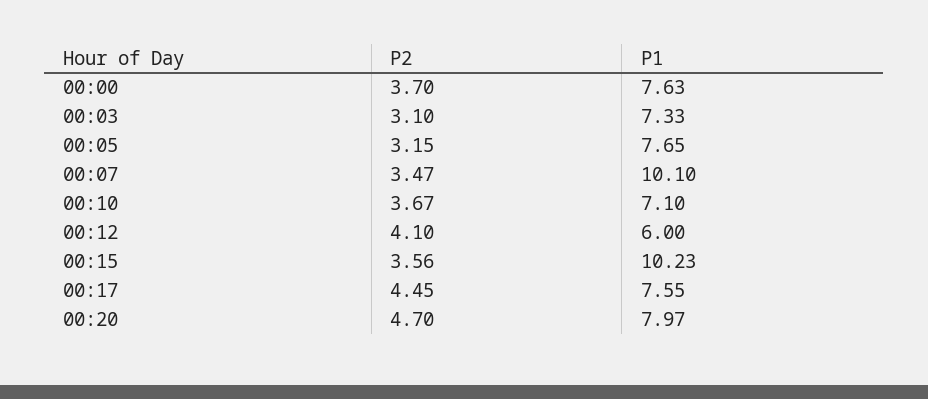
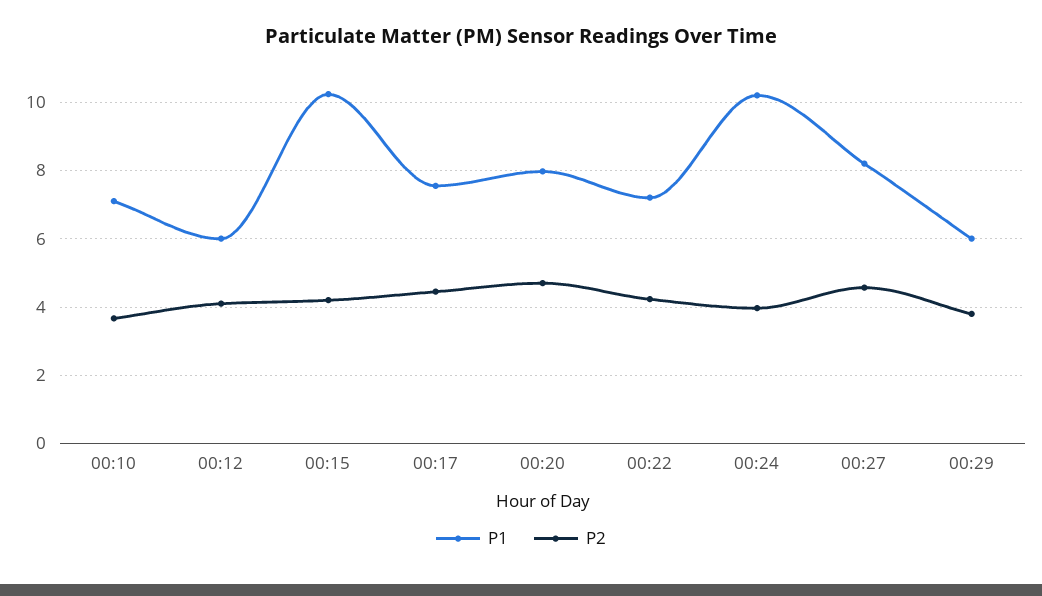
P2, 00:00: 3.7 -> none
P1, 00:00: 7.63 -> none
P2, 00:03: 3.1 -> none
P1, 00:03: 7.33 -> none
P2, 00:05: 3.15 -> none
P1, 00:05: 7.65 -> none
P2, 00:07: 3.47 -> none
P1, 00:07: 10.1 -> none
P2, 00:15: 3.56 -> 4.2
P1, 00:22: none -> 7.2
P2, 00:22: none -> 4.2
P1, 00:24: none -> 10.2
P2, 00:24: none -> 4
P1, 00:27: none -> 8.2
P2, 00:27: none -> 4.6
P1, 00:29: none -> 6
P2, 00:29: none -> 3.8

